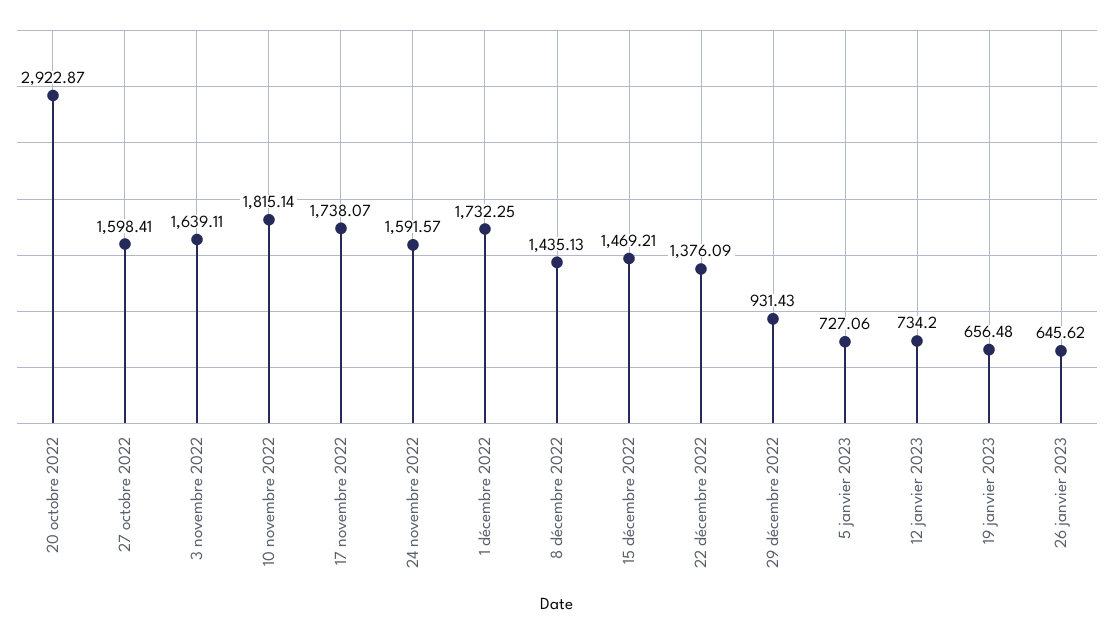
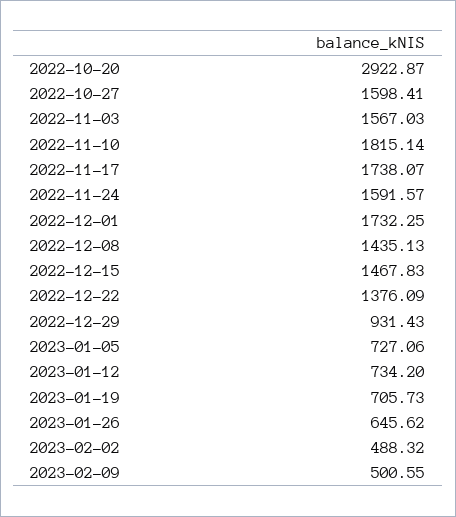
3 novembre 2022: 1639.11 -> 1567.03
15 décembre 2022: 1469.21 -> 1467.83
19 janvier 2023: 656.48 -> 705.73
2023-02-02: none -> 488.32
2023-02-09: none -> 500.55

